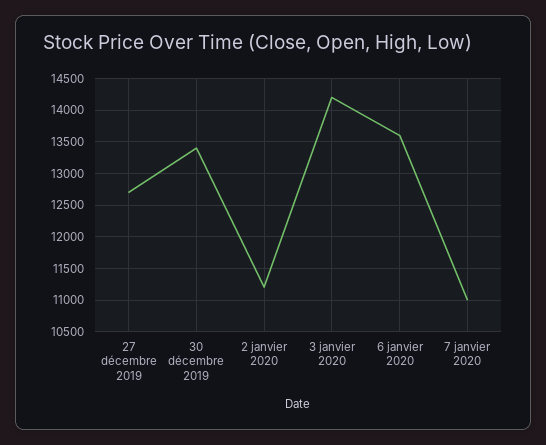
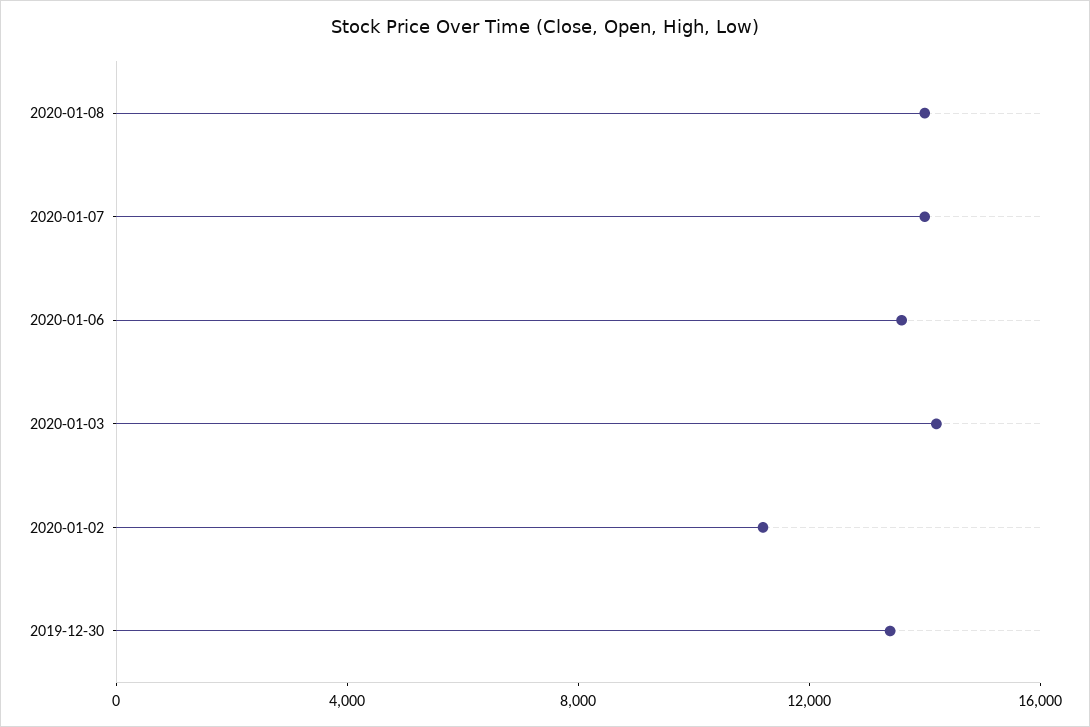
27 décembre 2019: 12700 -> none
7 janvier 2020: 11000 -> 14000
2020-01-08: none -> 14000

